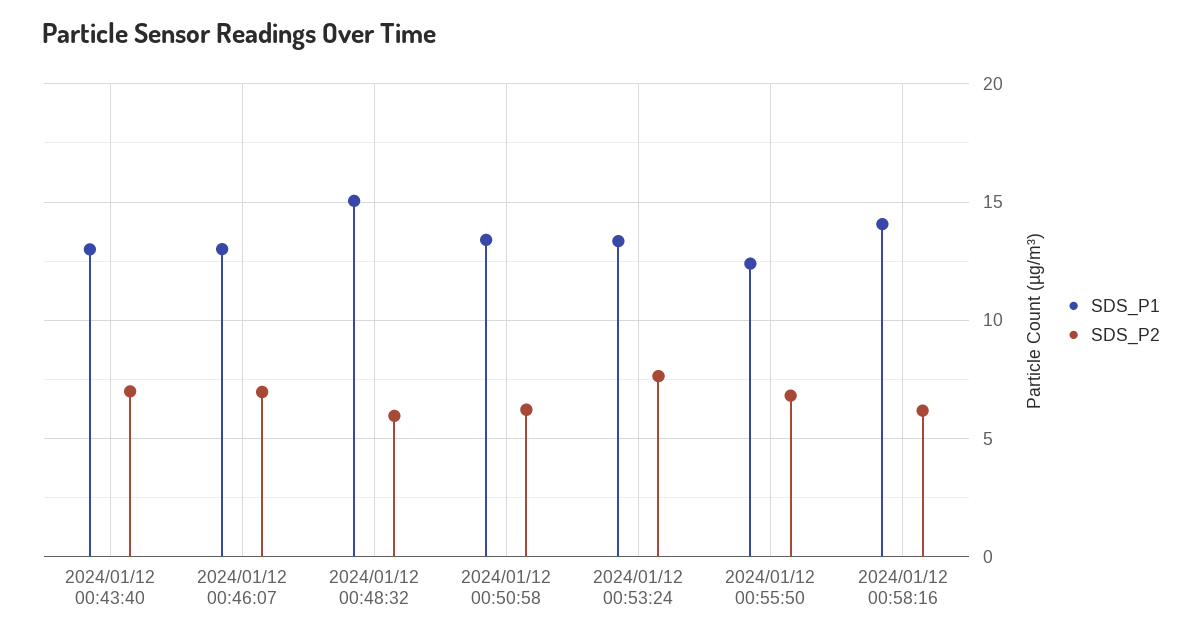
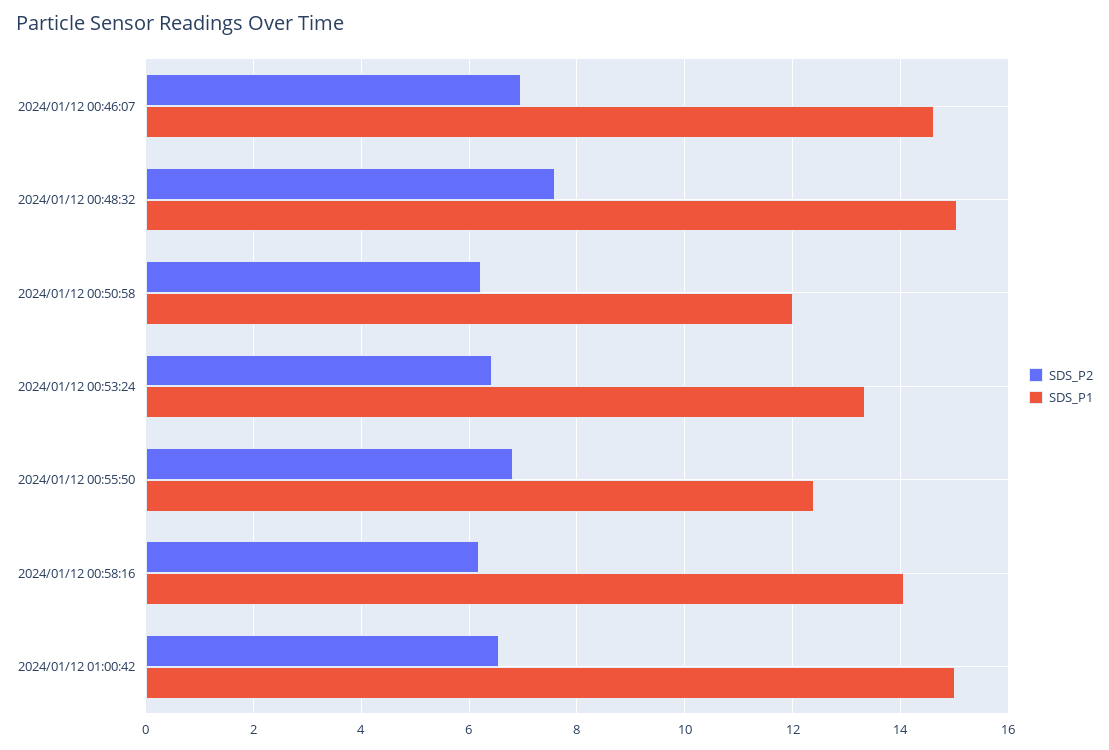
SDS_P1, 2024/01/12 00:43:40: 13 -> none
SDS_P2, 2024/01/12 00:43:40: 7 -> none
SDS_P1, 2024/01/12 00:46:07: 13 -> 14.6
SDS_P2, 2024/01/12 00:48:32: 6 -> 7.6
SDS_P1, 2024/01/12 00:50:58: 13.5 -> 12
SDS_P2, 2024/01/12 00:53:24: 7.5 -> 6.4
SDS_P2, 2024/01/12 01:00:42: none -> 6.6
SDS_P1, 2024/01/12 01:00:42: none -> 15

